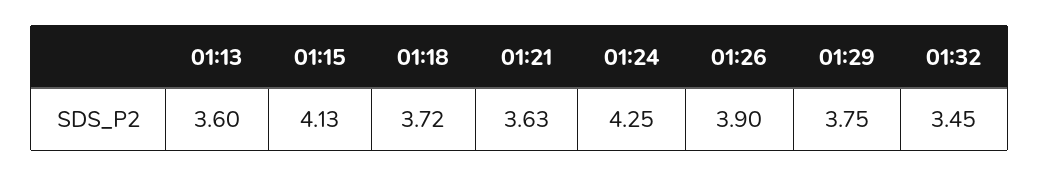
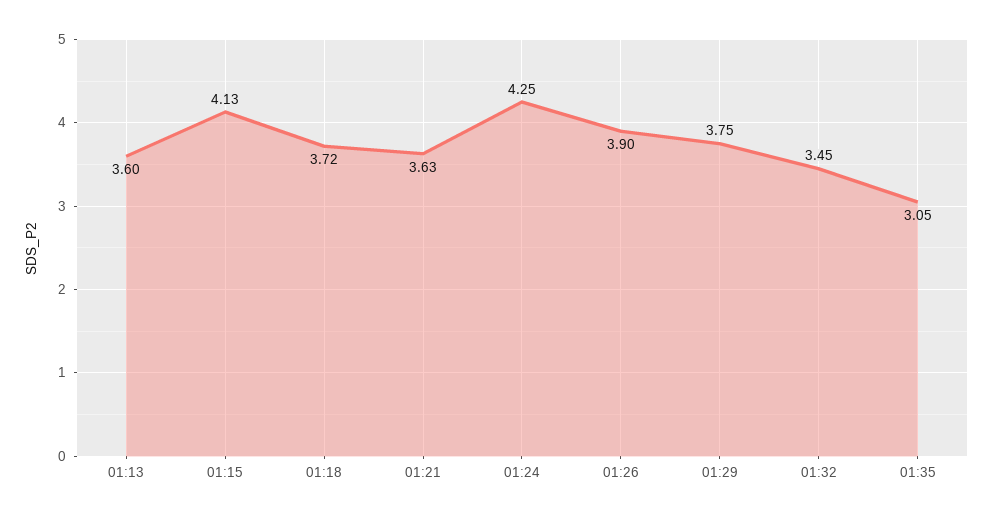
01:35: none -> 3.05

